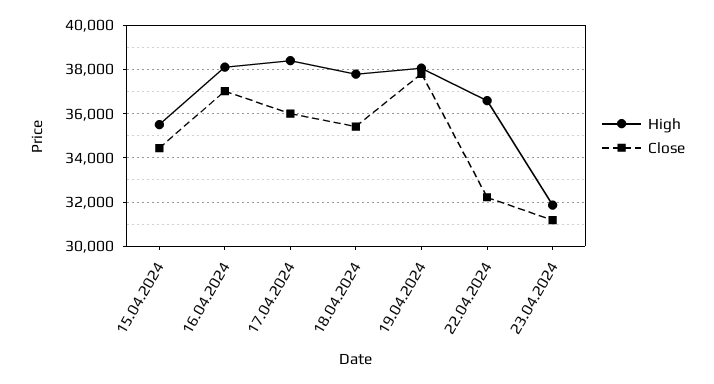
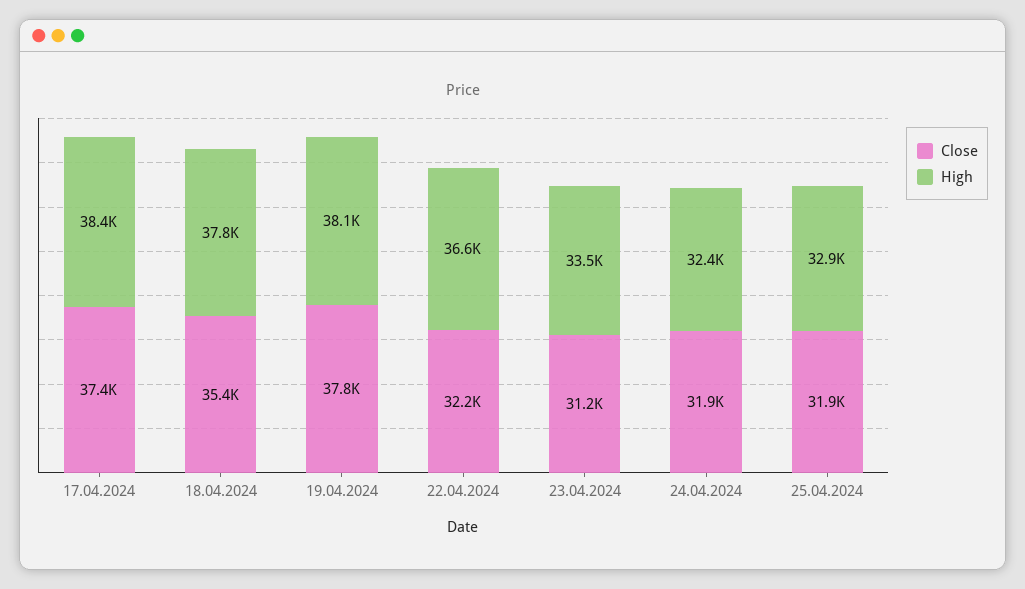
High, 15.04.2024: 35500 -> none
Close, 15.04.2024: 34500 -> none
High, 16.04.2024: 38000 -> none
Close, 16.04.2024: 37000 -> none
Close, 17.04.2024: 36000 -> 37400
High, 23.04.2024: 32000 -> 33500
Close, 24.04.2024: none -> 31900
High, 24.04.2024: none -> 32400
Close, 25.04.2024: none -> 31900
High, 25.04.2024: none -> 32900

